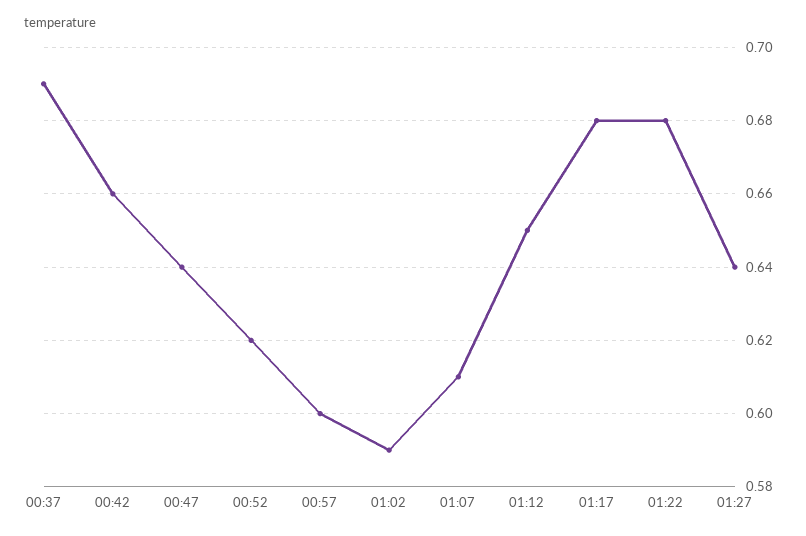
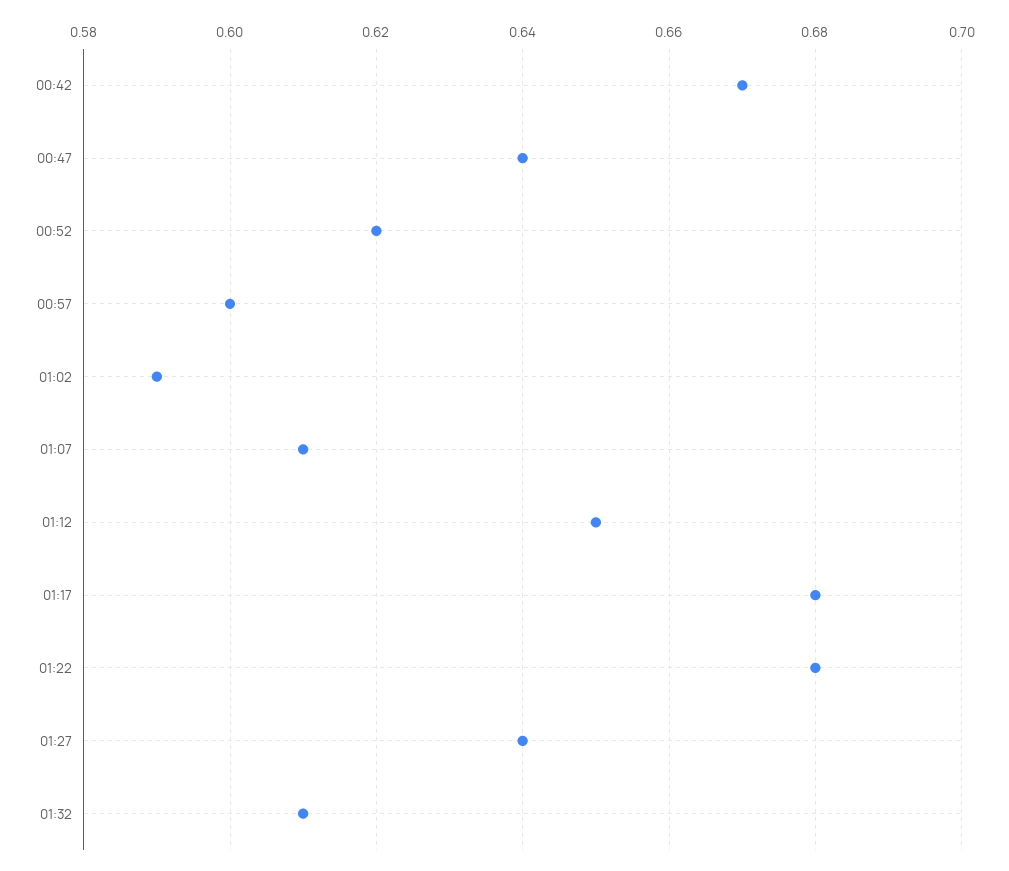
00:37: 0.69 -> none
00:42: 0.66 -> 0.67
01:32: none -> 0.61

